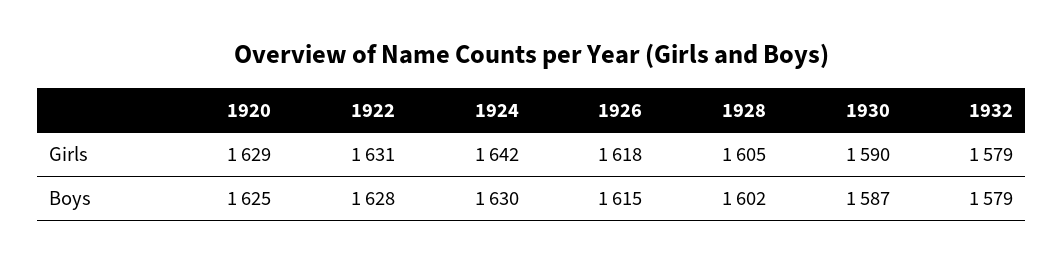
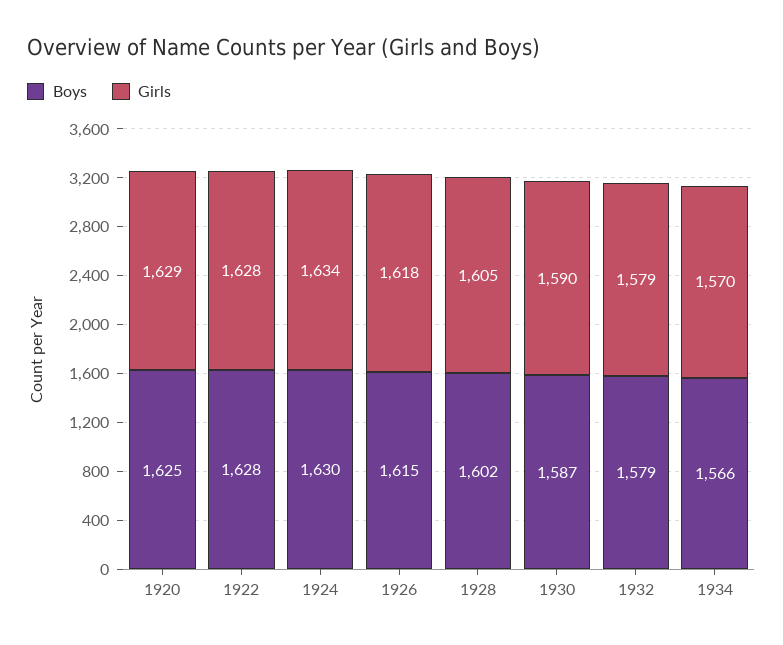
Girls, 1922: 1631 -> 1628
Girls, 1924: 1642 -> 1634
Boys, 1934: none -> 1566
Girls, 1934: none -> 1570

